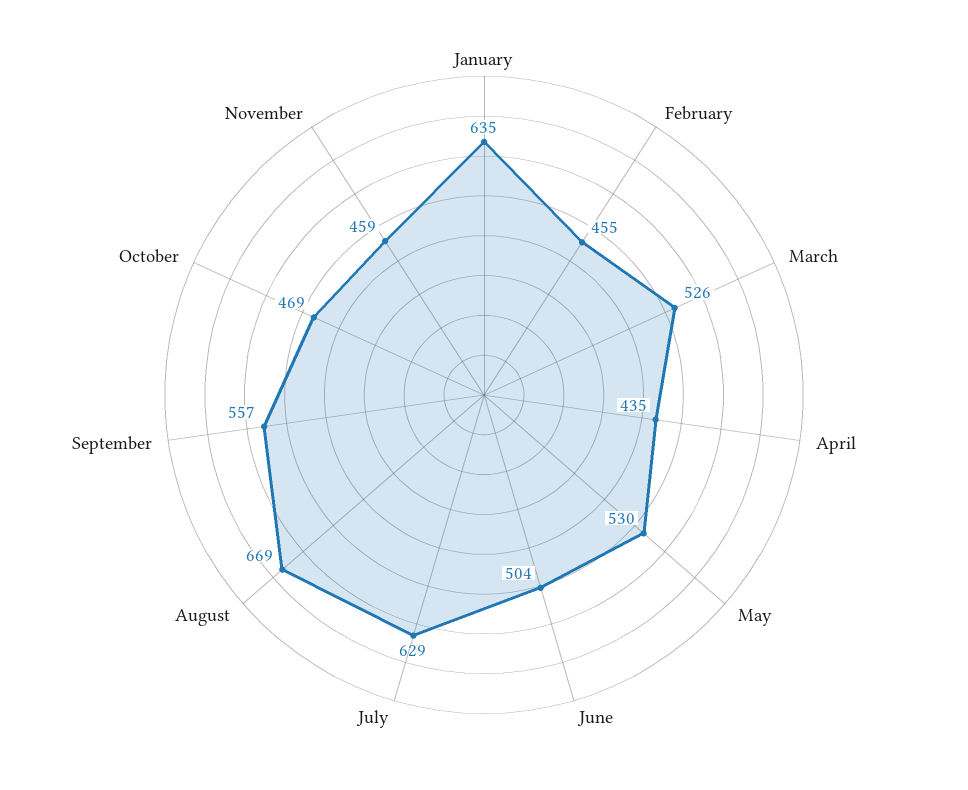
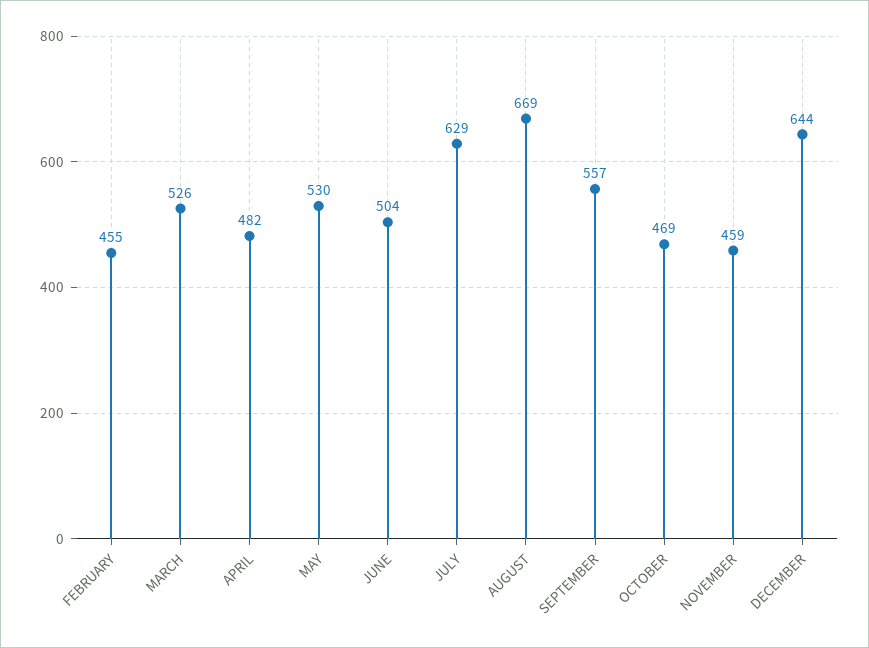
January: 635 -> none
April: 435 -> 482
DECEMBER: none -> 644

